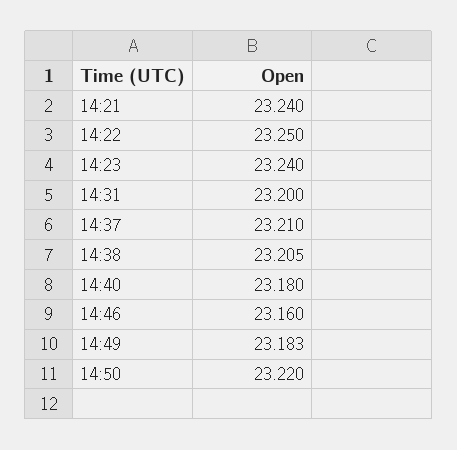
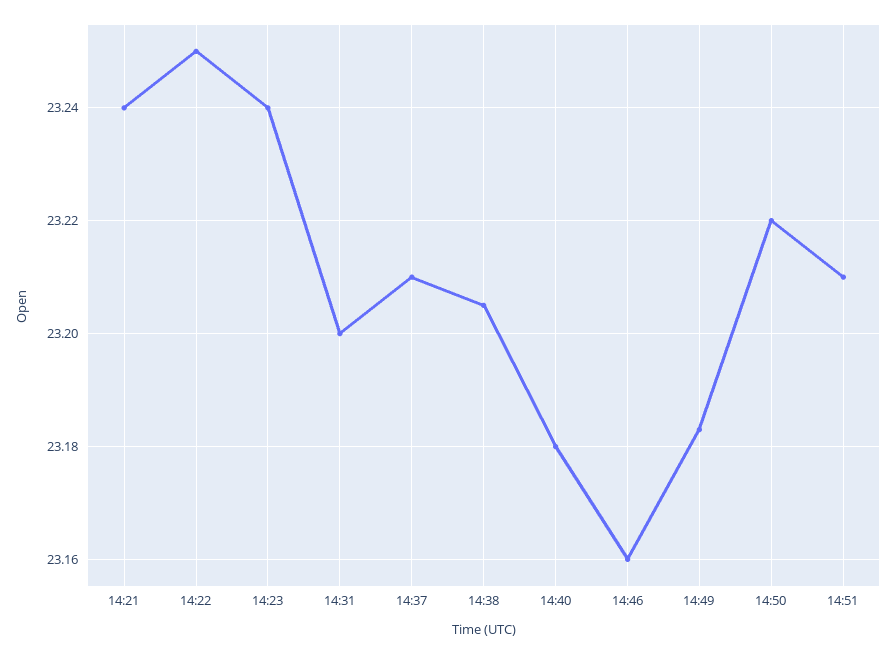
14:51: none -> 23.21

